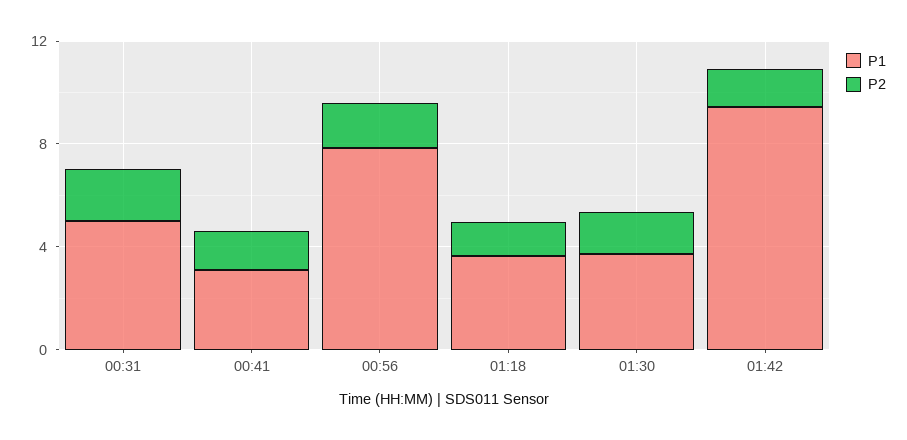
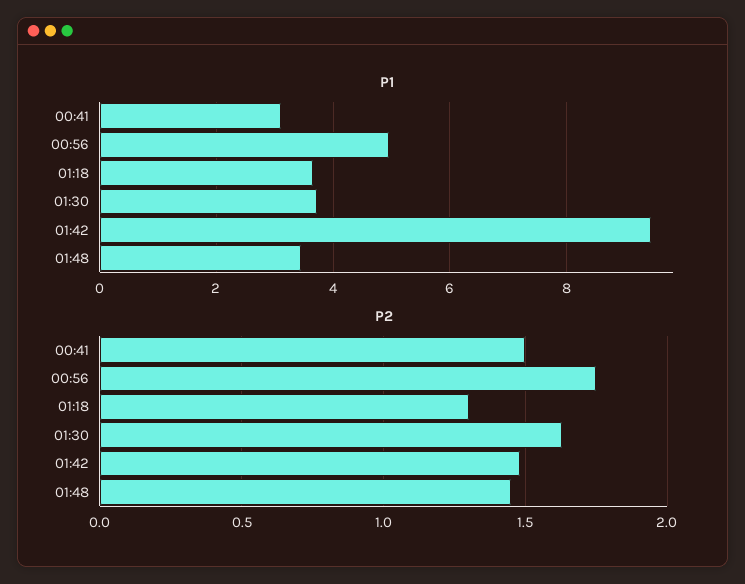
P1, 00:31: 5 -> none
P2, 00:31: 2 -> none
P1, 00:56: 8 -> 5
P1, 01:48: none -> 3.4
P2, 01:48: none -> 1.45

